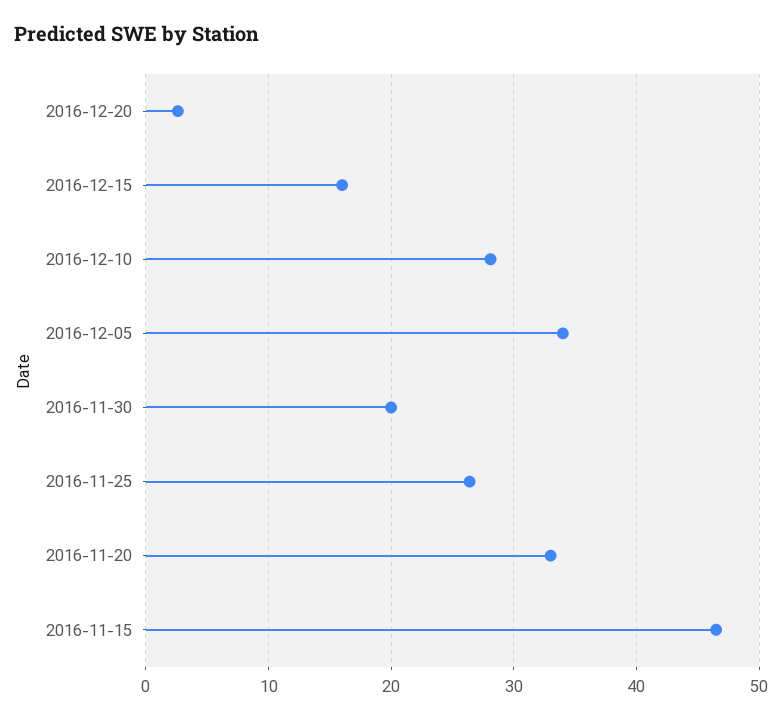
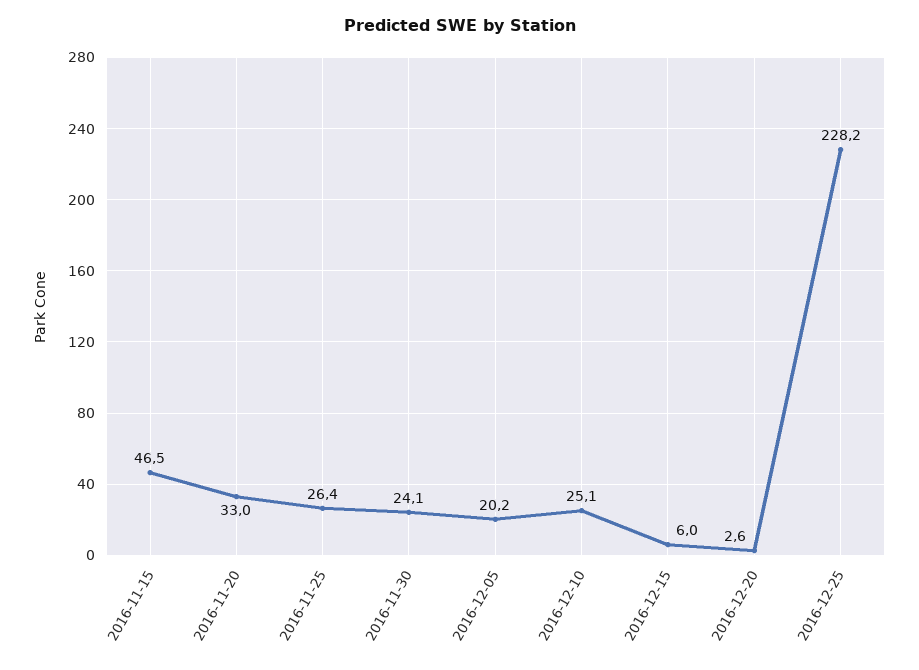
2016-12-15: 16 -> 6
2016-12-10: 28 -> 25.1
2016-12-05: 34 -> 20.2
2016-11-30: 20 -> 24.1
2016-12-25: none -> 228.2

